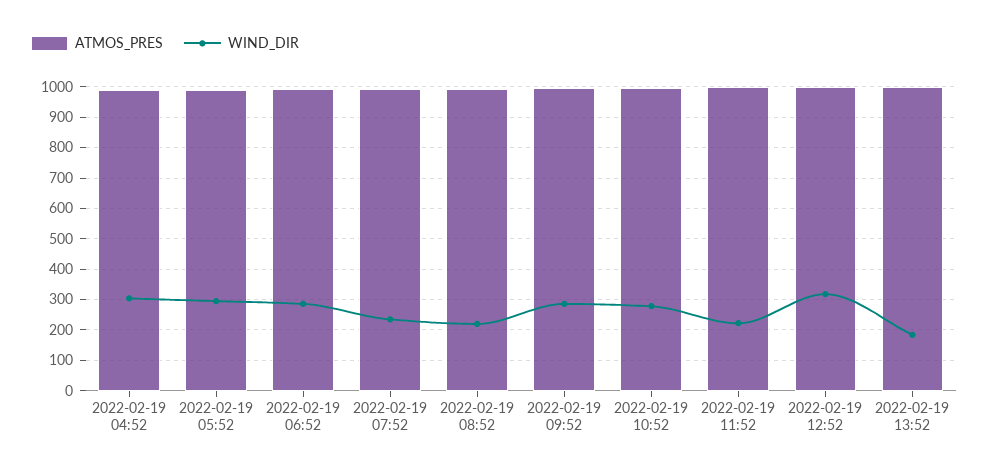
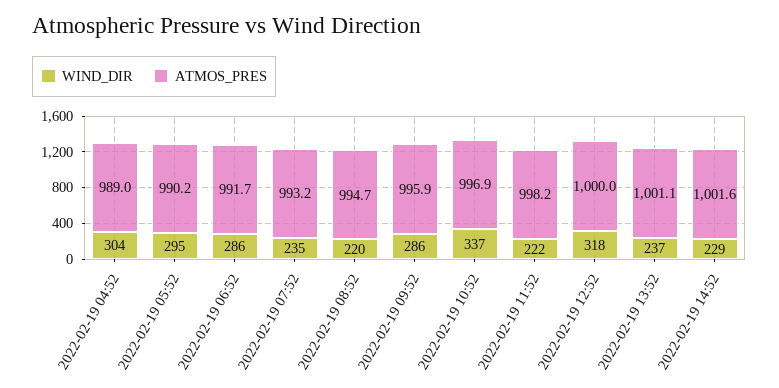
WIND_DIR, 2022-02-19 10:52: 280 -> 337
WIND_DIR, 2022-02-19 13:52: 180 -> 237
WIND_DIR, 2022-02-19 14:52: none -> 229
ATMOS_PRES, 2022-02-19 14:52: none -> 1001.6

